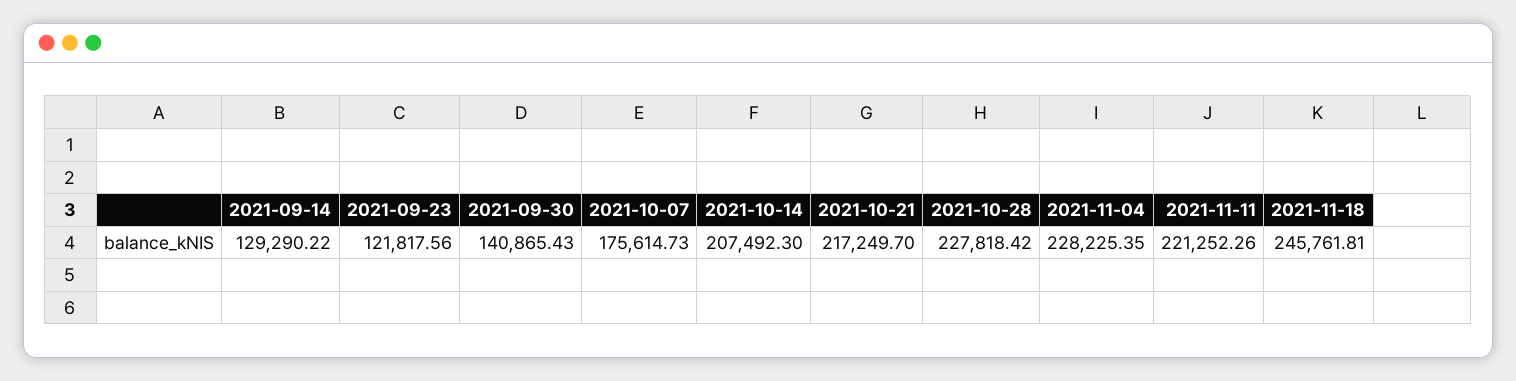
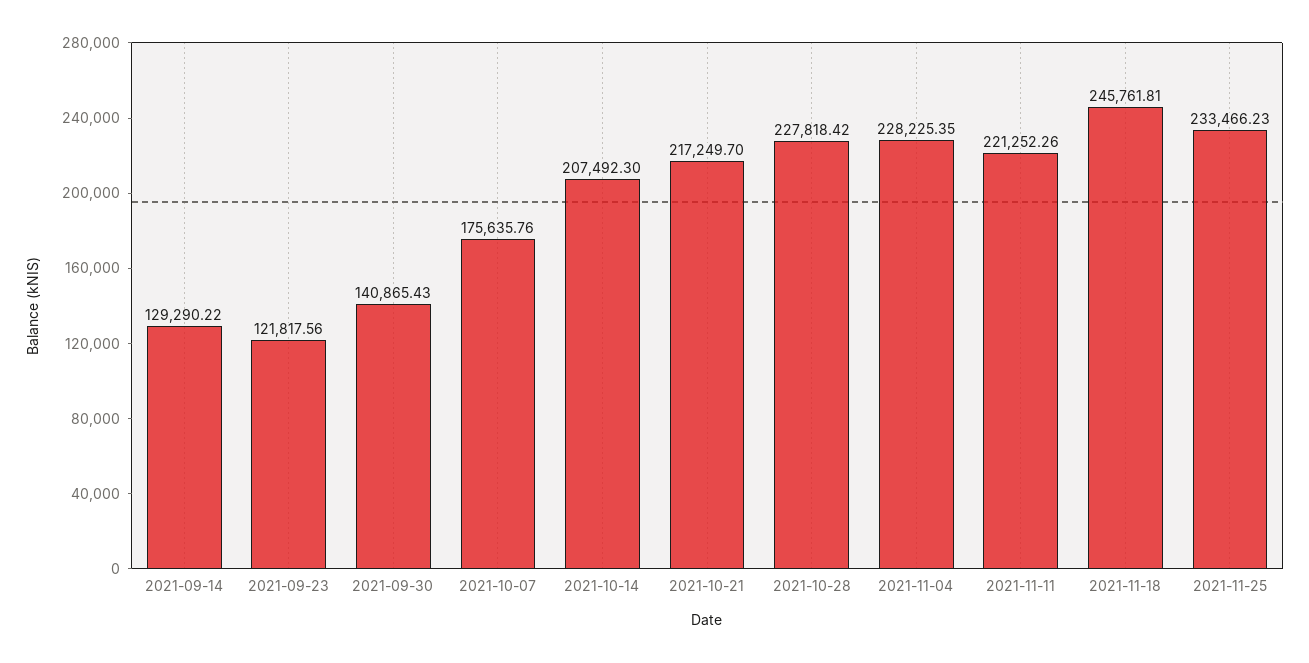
2021-10-07: 175614.73 -> 175635.76
2021-11-25: none -> 233466.23

